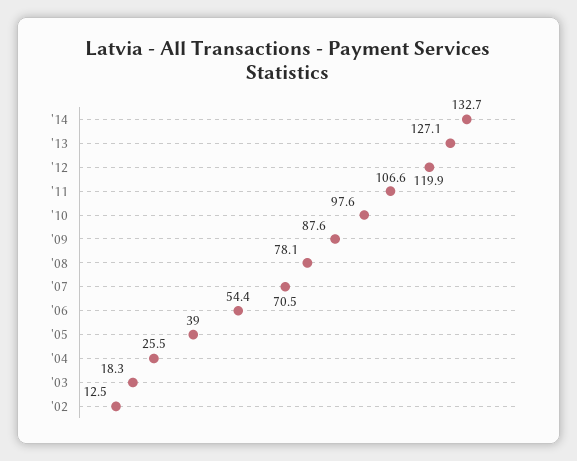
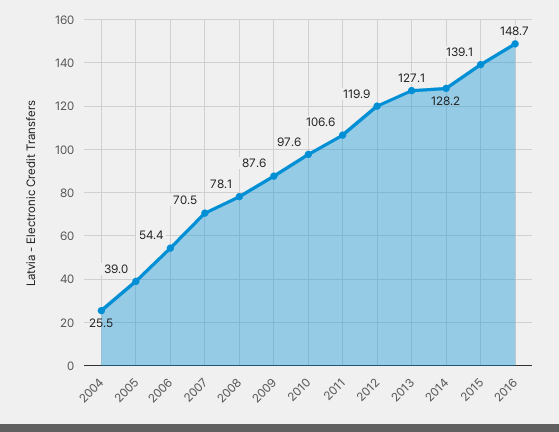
'14: 132.7 -> 128.2
'03: 18.3 -> none
'02: 12.5 -> none
2015: none -> 139.1
2016: none -> 148.7

